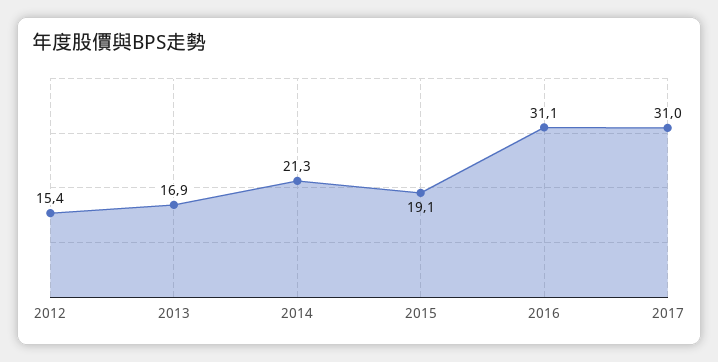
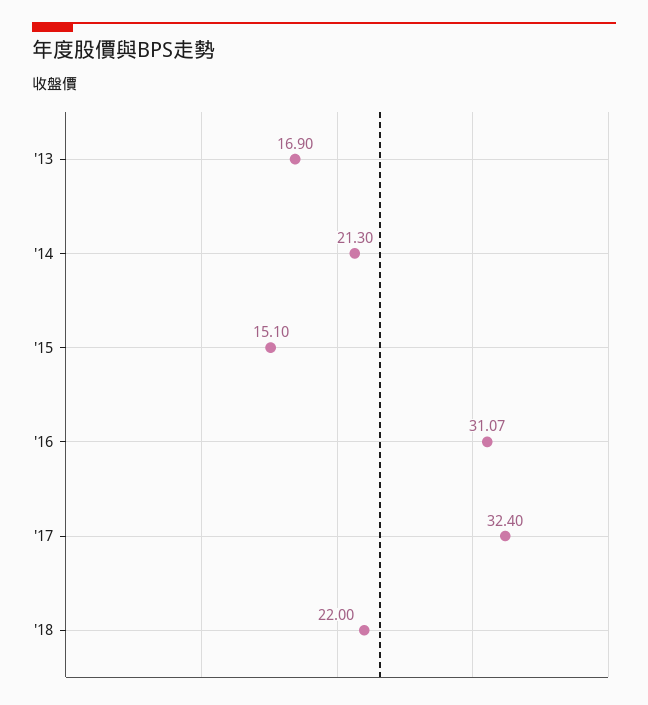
2012: 15.4 -> none
2015: 19.1 -> 15.1
2017: 31 -> 32.4
'18: none -> 22

